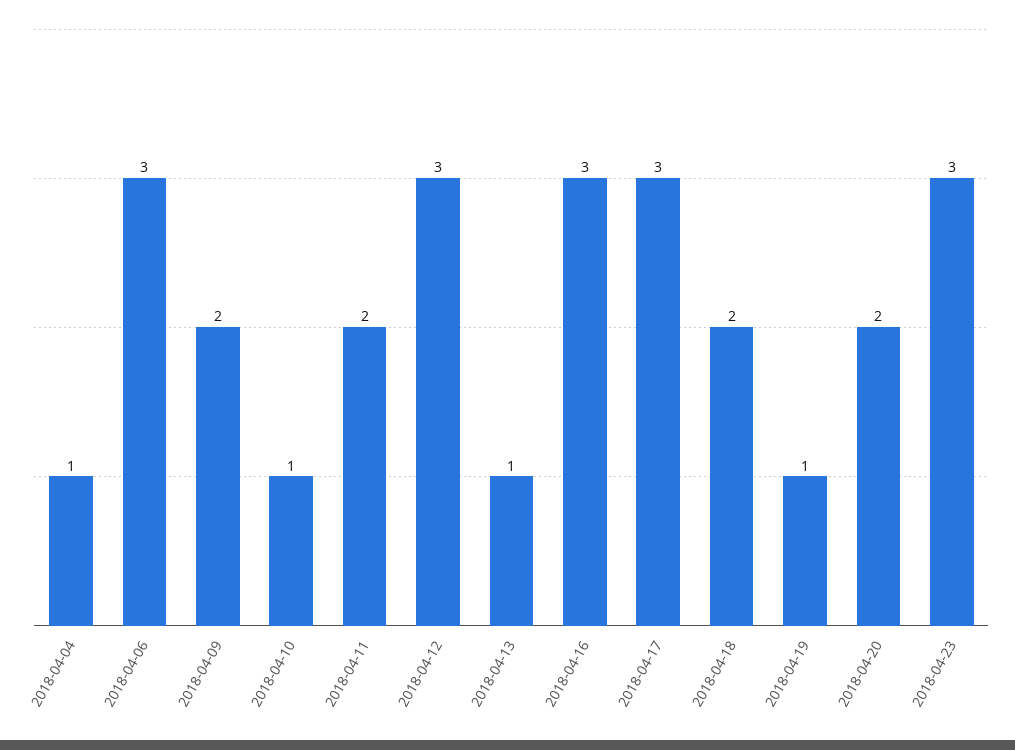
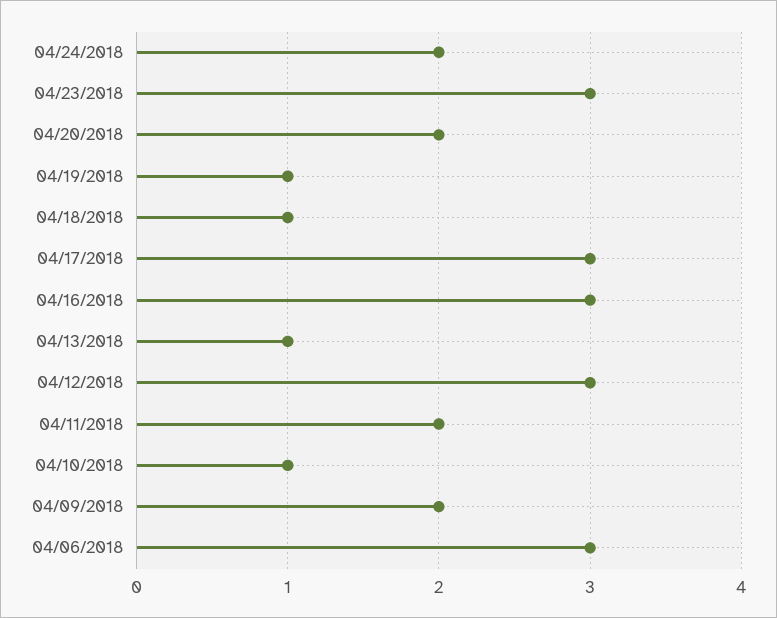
2018-04-04: 1 -> none
2018-04-18: 2 -> 1
04/24/2018: none -> 2

